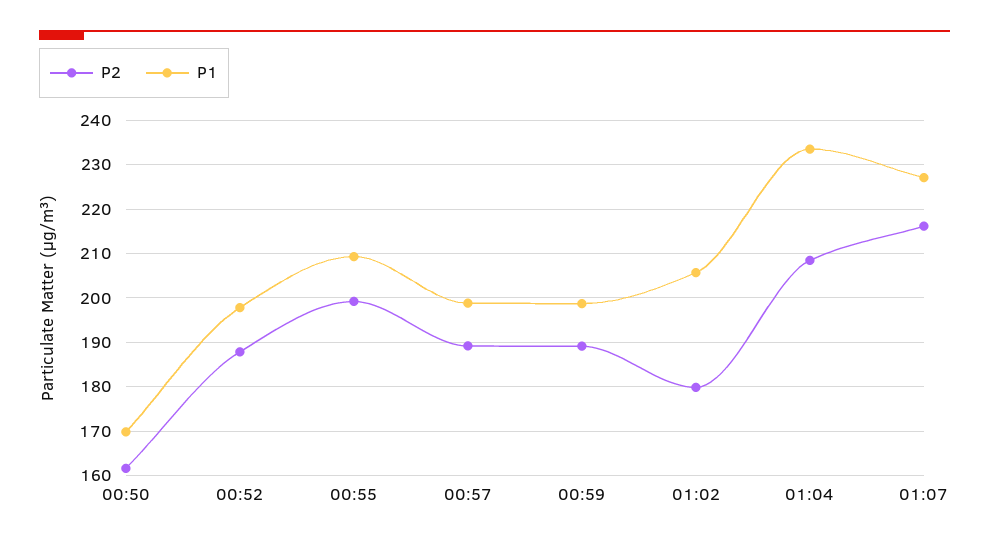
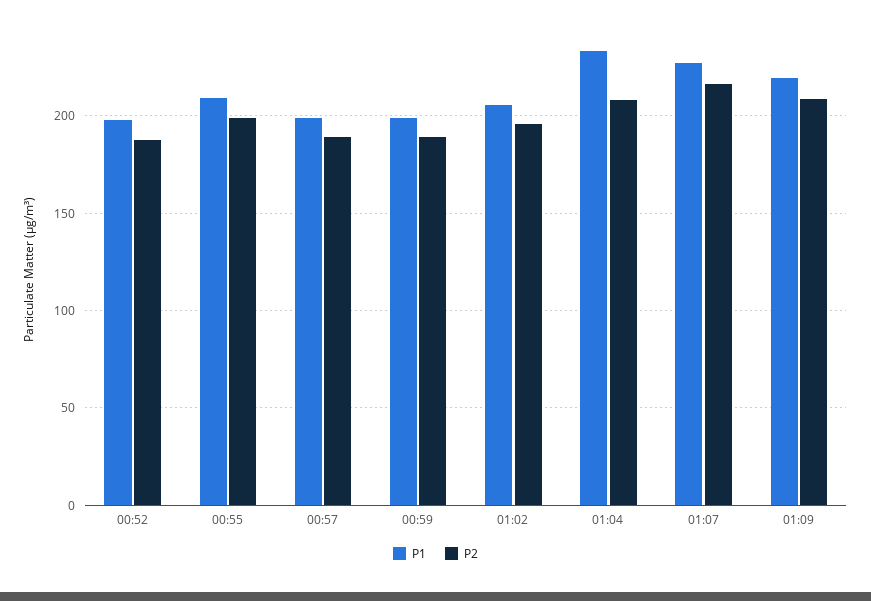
P2, 00:50: 162 -> none
P1, 00:50: 170 -> none
P2, 01:02: 180 -> 195
P1, 01:09: none -> 220
P2, 01:09: none -> 210

